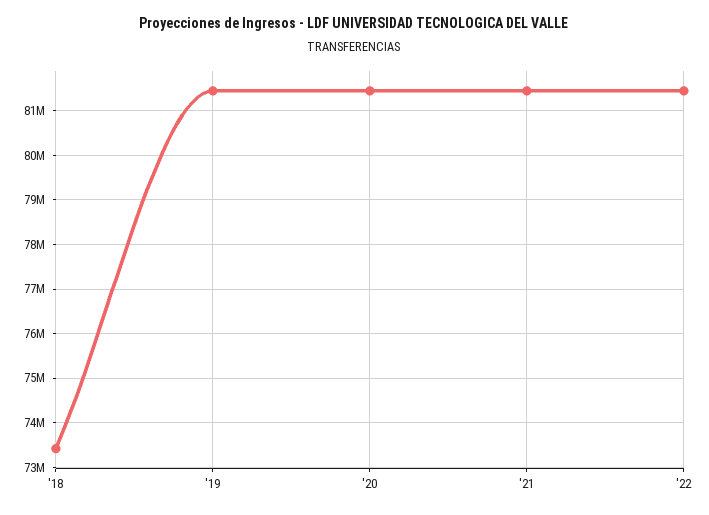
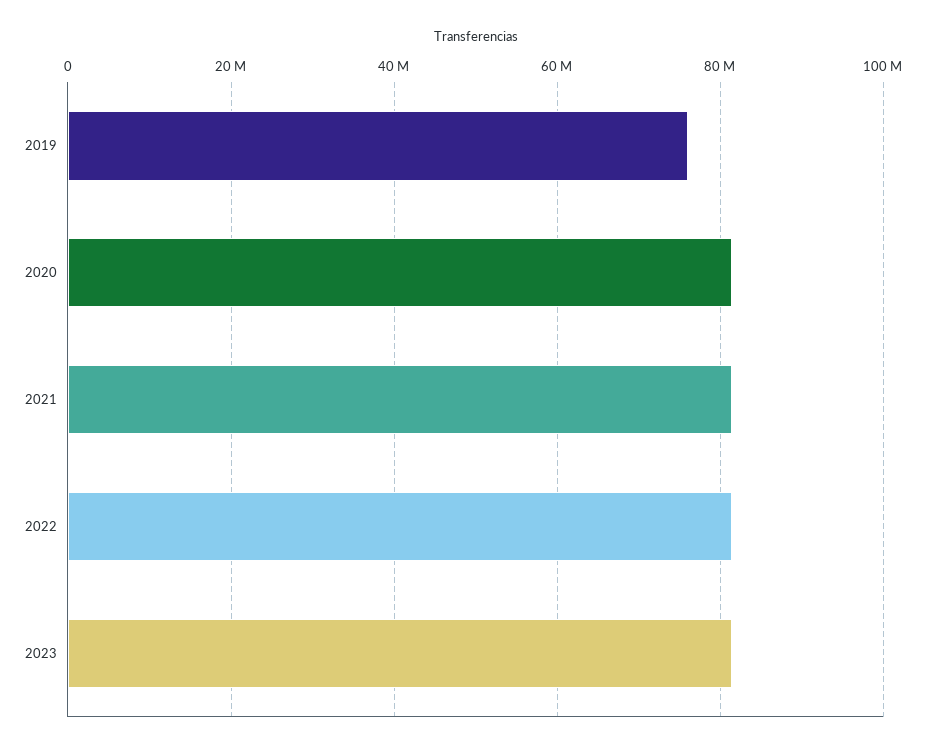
'18: 73400000 -> none
'19: 81400000 -> 76000000
2023: none -> 82000000

